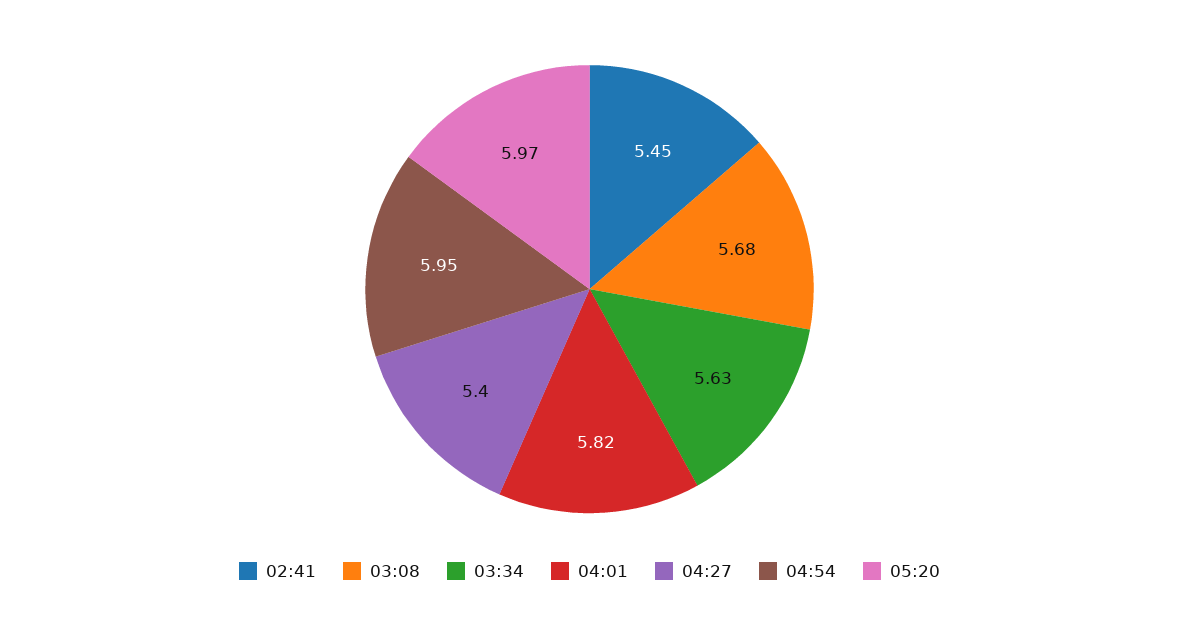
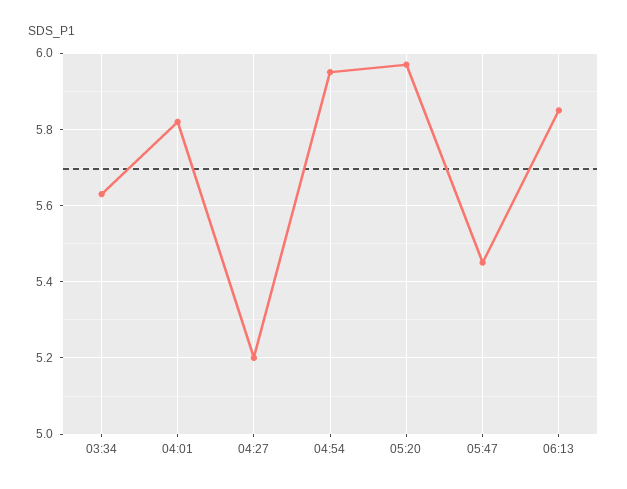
02:41: 5.45 -> none
03:08: 5.68 -> none
04:27: 5.4 -> 5.2
05:47: none -> 5.45
06:13: none -> 5.85

